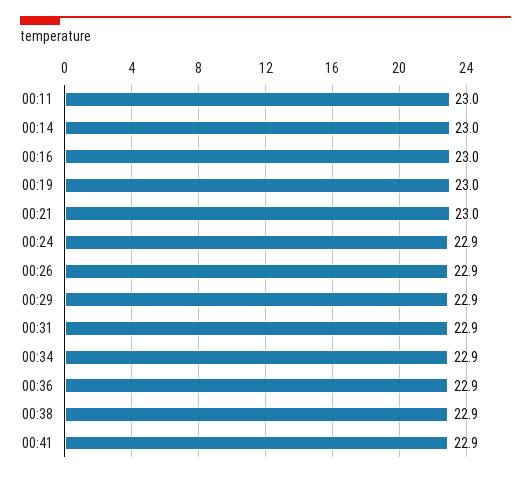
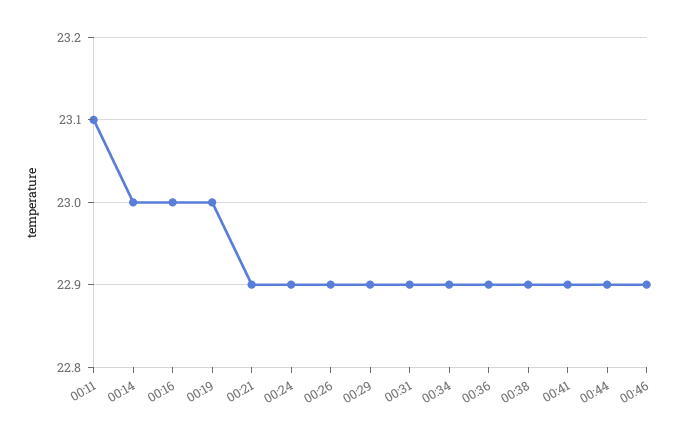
00:11: 23 -> 23.1
00:21: 23 -> 22.9
00:44: none -> 22.9
00:46: none -> 22.9

